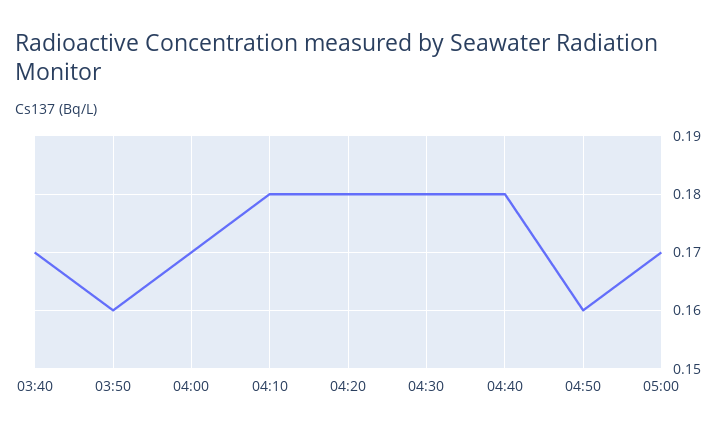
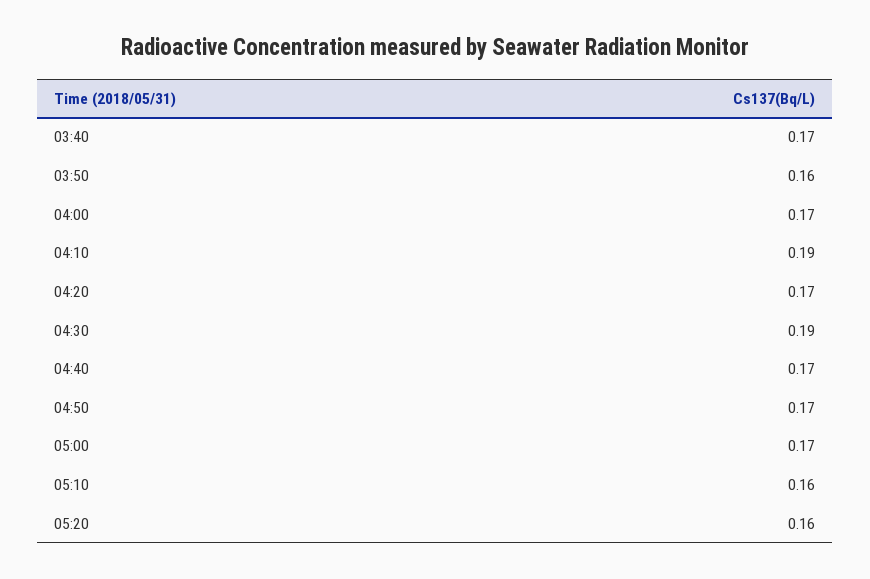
04:10: 0.18 -> 0.19
04:20: 0.18 -> 0.17
04:30: 0.18 -> 0.19
04:40: 0.18 -> 0.17
04:50: 0.16 -> 0.17
05:10: none -> 0.16
05:20: none -> 0.16

